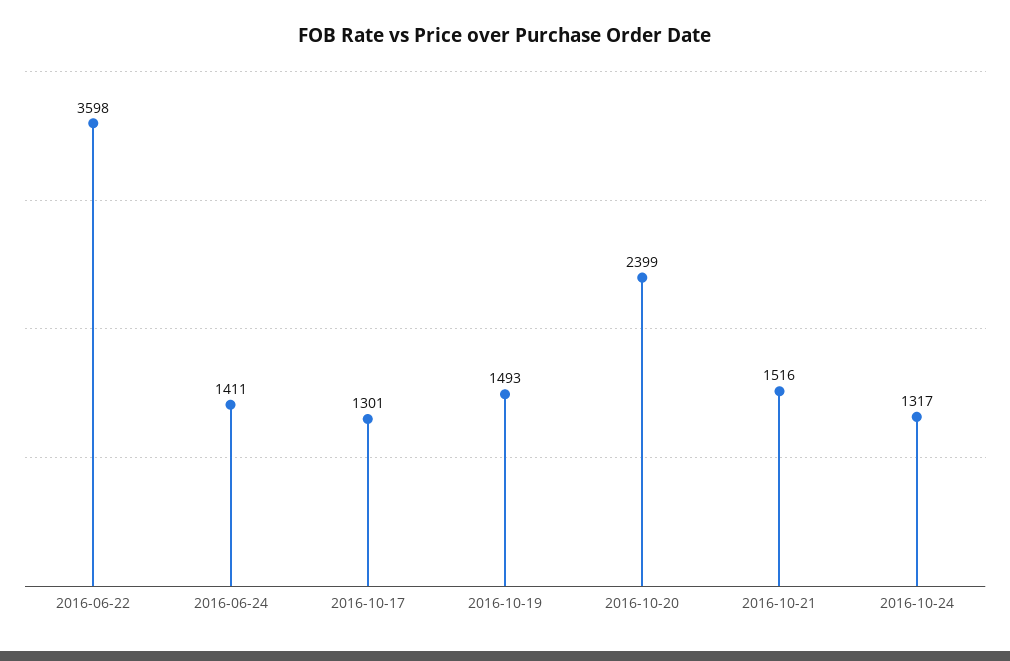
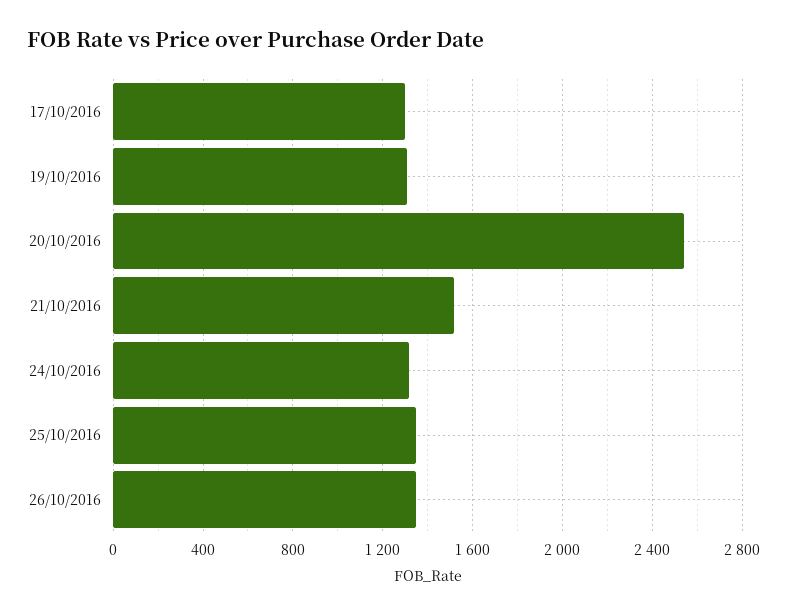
2016-06-22: 3598 -> none
2016-06-24: 1411 -> none
2016-10-19: 1493 -> 1300
2016-10-20: 2399 -> 2550
25/10/2016: none -> 1350
26/10/2016: none -> 1350

